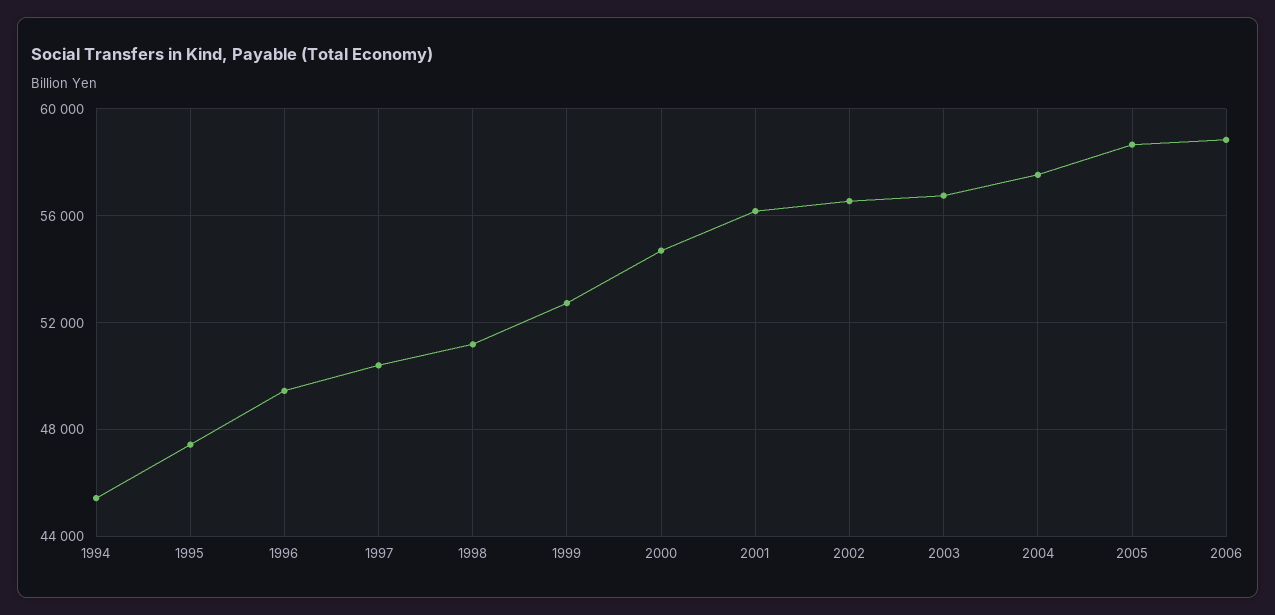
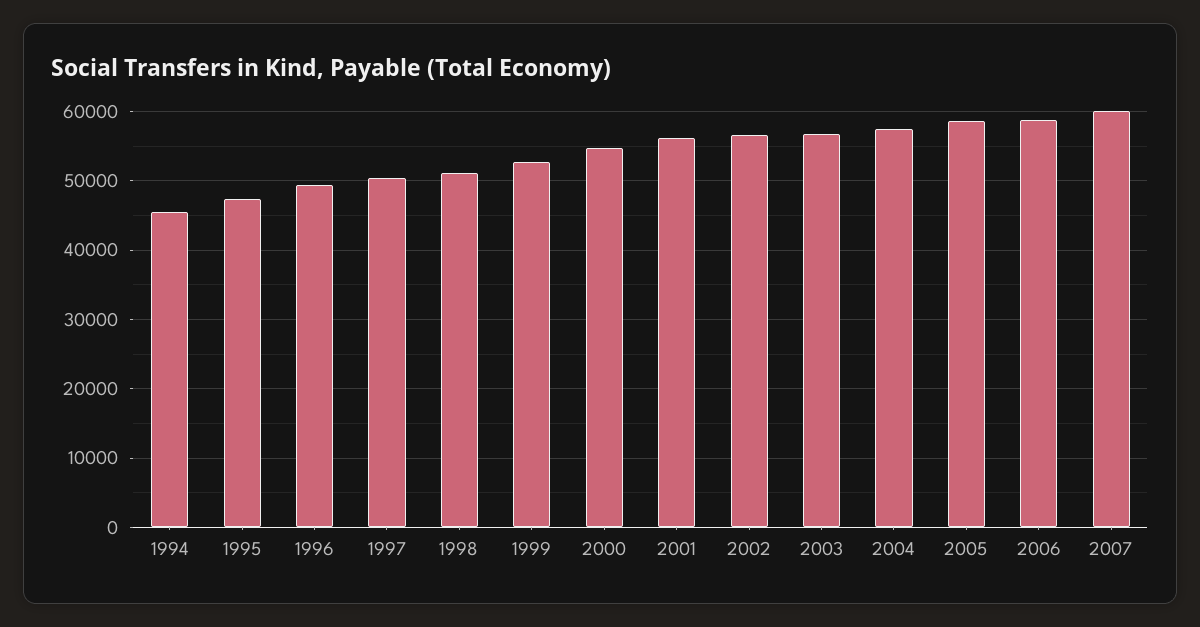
2007: none -> 60000

